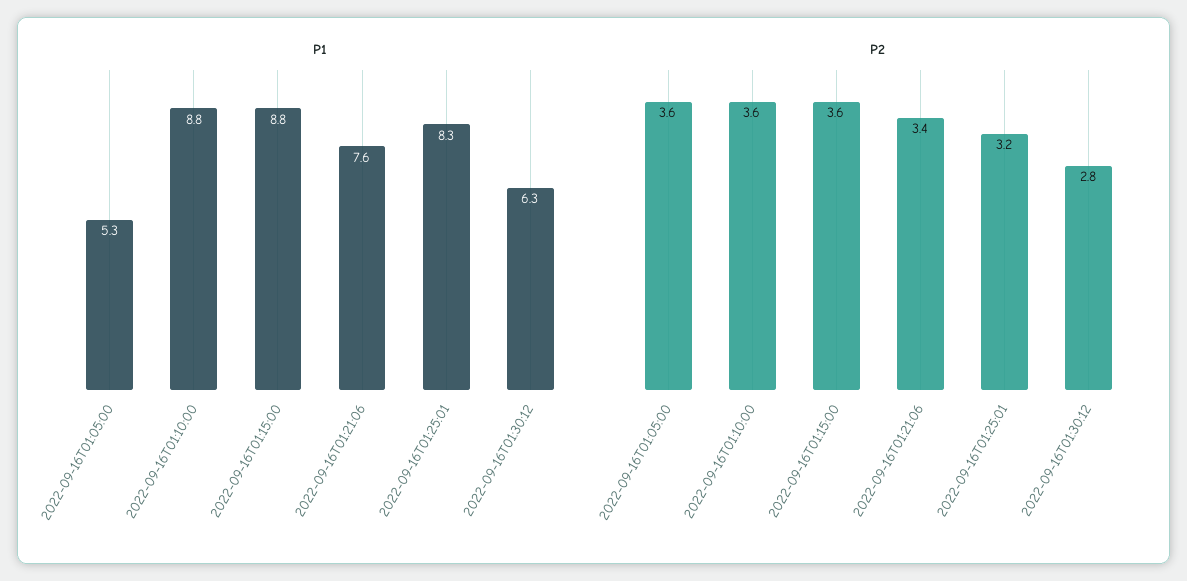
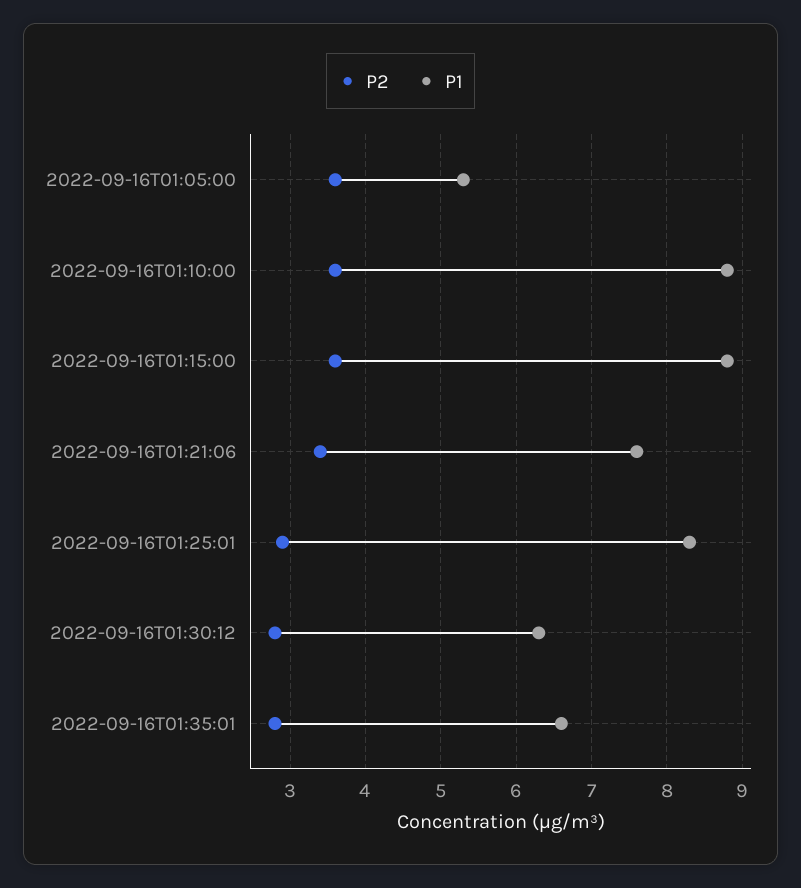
P2, 2022-09-16T01:25:01: 3.2 -> 2.9
P2, 2022-09-16T01:35:01: none -> 2.8
P1, 2022-09-16T01:35:01: none -> 6.6

